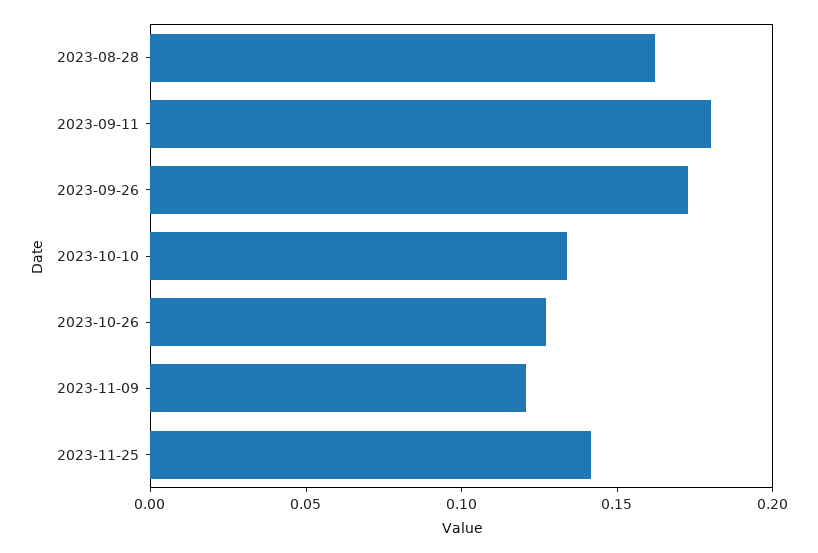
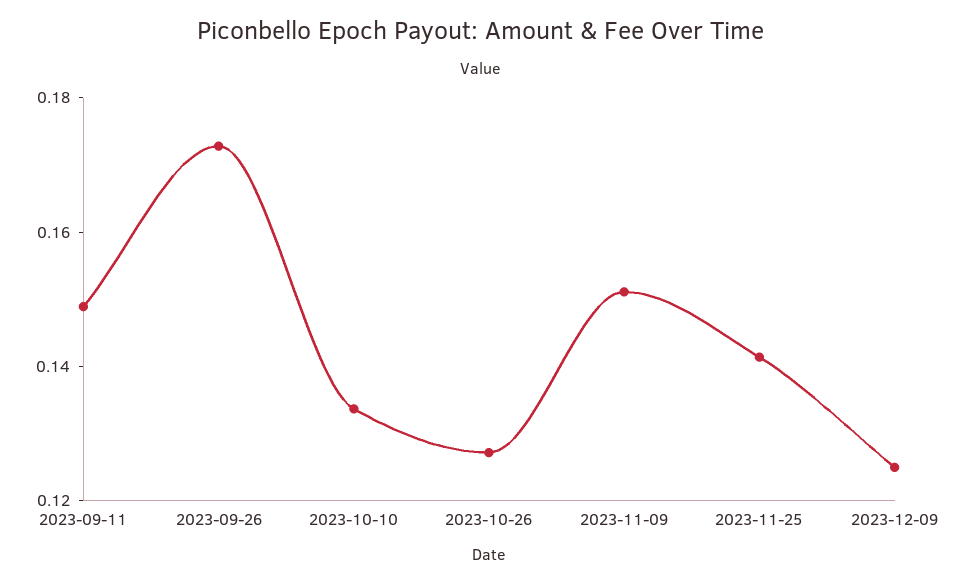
2023-08-28: 0.16 -> none
2023-09-11: 0.18 -> 0.15
2023-11-09: 0.12 -> 0.15
2023-12-09: none -> 0.125

